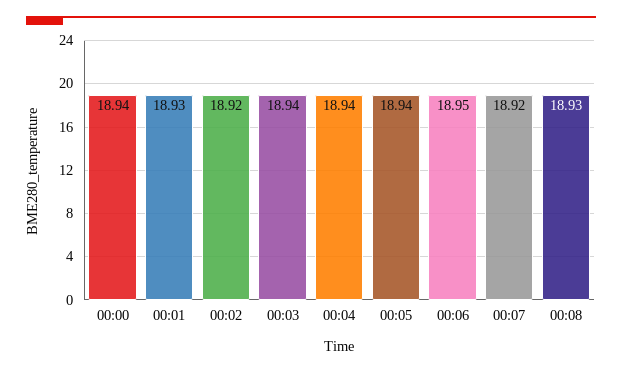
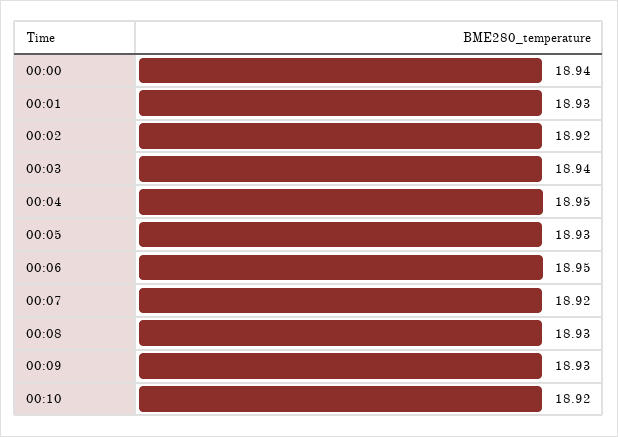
00:04: 18.94 -> 18.95
00:05: 18.94 -> 18.93
00:09: none -> 18.93
00:10: none -> 18.92

